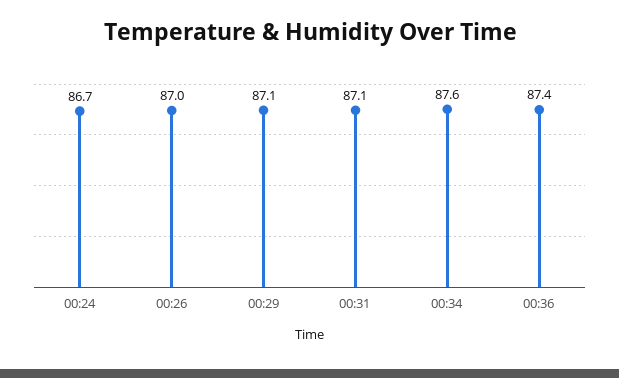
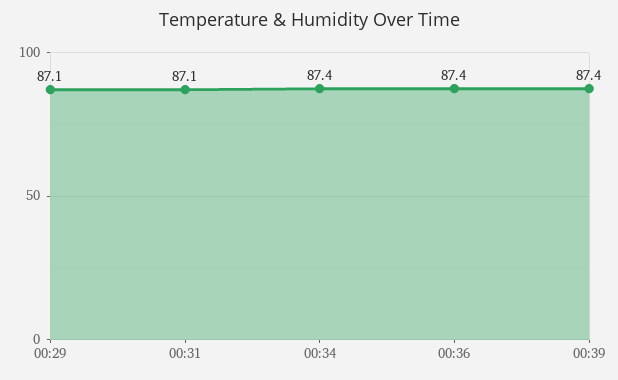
00:24: 86.7 -> none
00:26: 87 -> none
00:34: 87.6 -> 87.4
00:39: none -> 87.4

